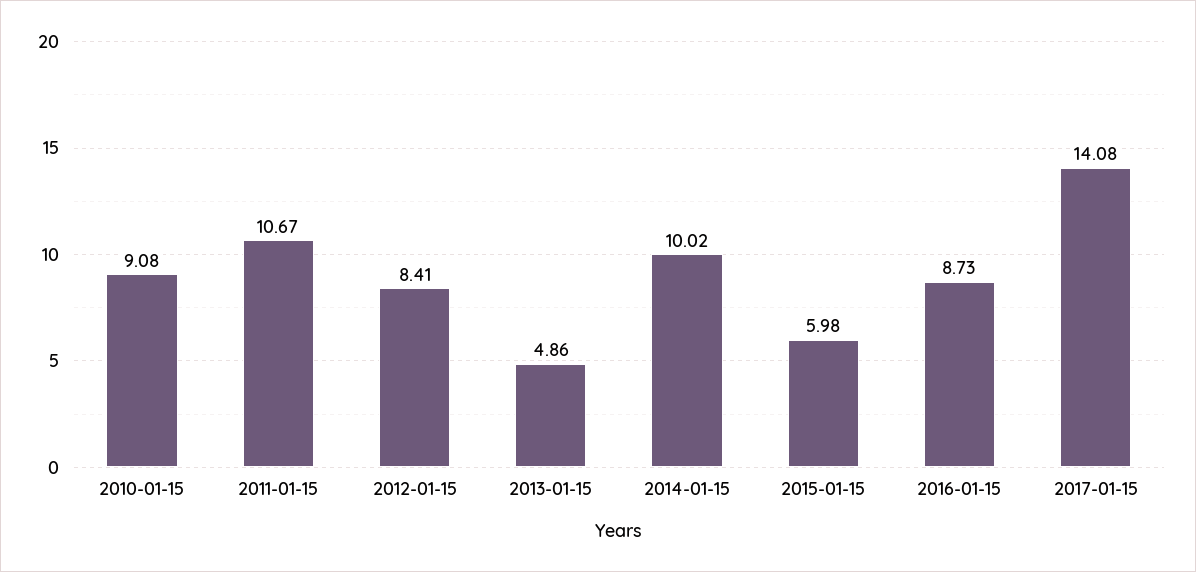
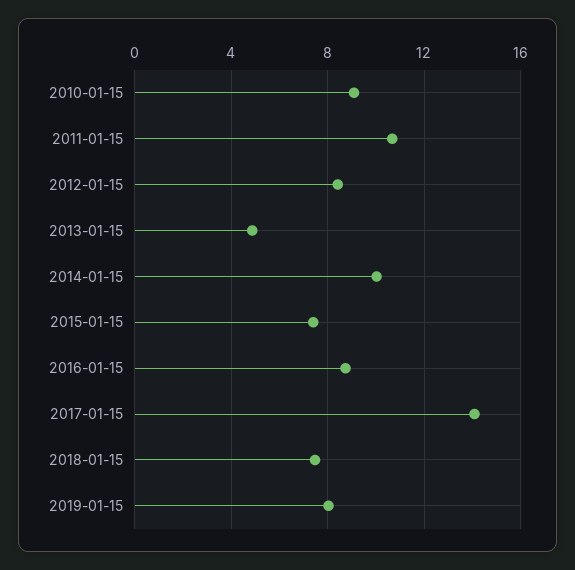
2015-01-15: 5.98 -> 7.5
2018-01-15: none -> 7.5
2019-01-15: none -> 8

